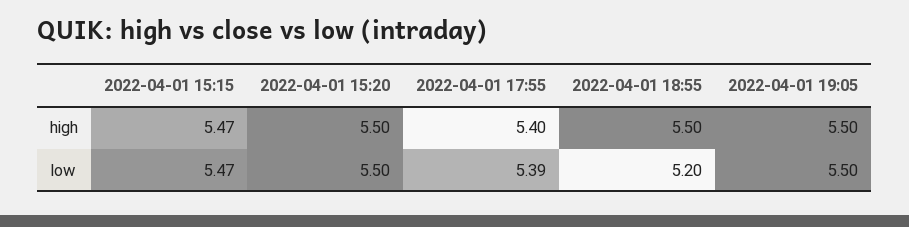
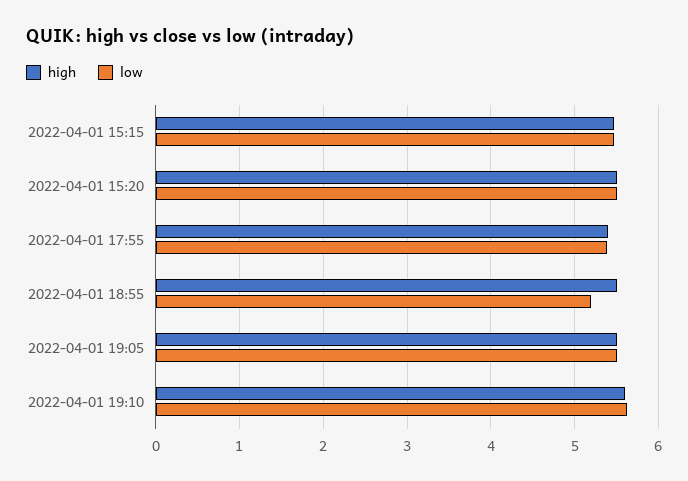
high, 2022-04-01 19:10: none -> 5.6
low, 2022-04-01 19:10: none -> 5.6

